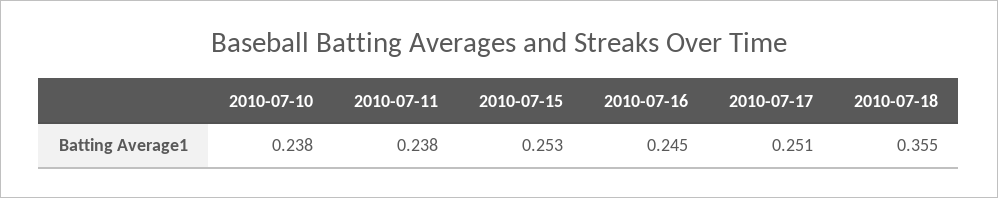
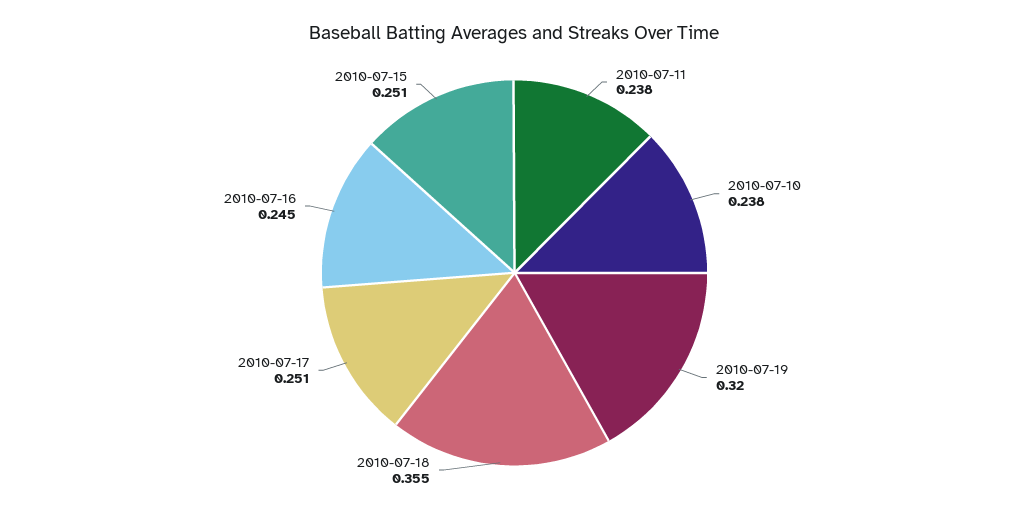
2010-07-15: 0.253 -> 0.251
2010-07-19: none -> 0.32

